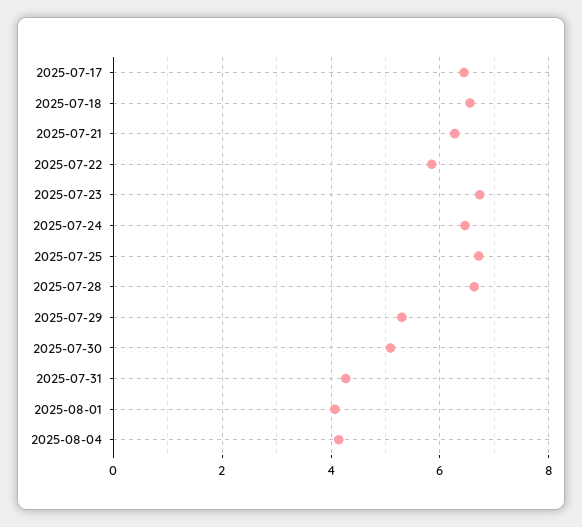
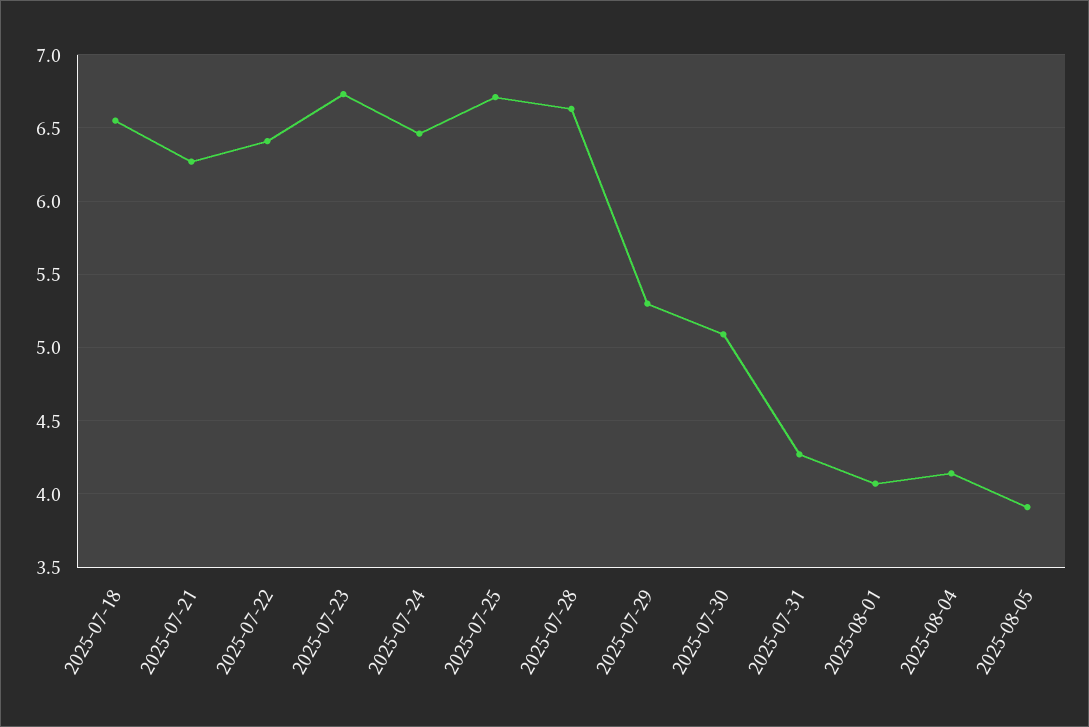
2025-07-17: 6.4 -> none
2025-07-22: 5.8 -> 6.4
2025-08-05: none -> 3.9

